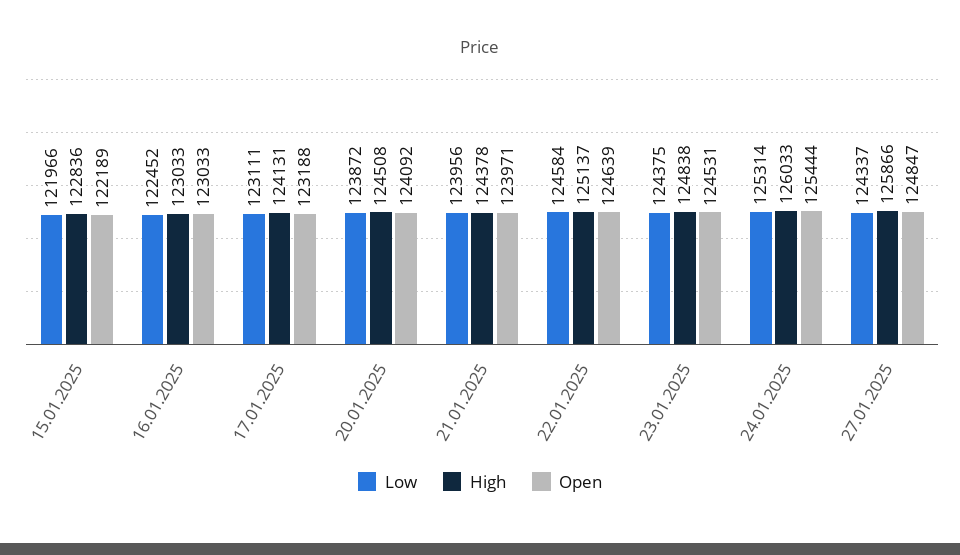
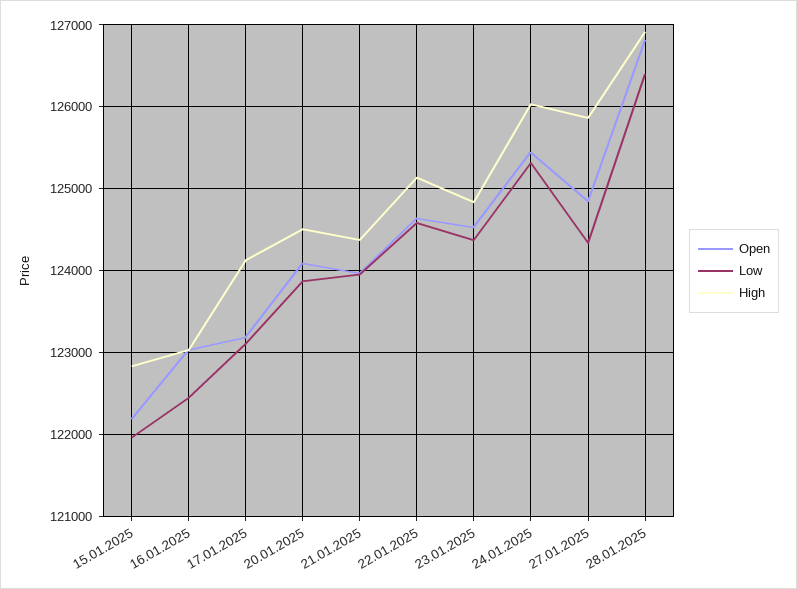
Open, 28.01.2025: none -> 126800
Low, 28.01.2025: none -> 126400
High, 28.01.2025: none -> 126900

